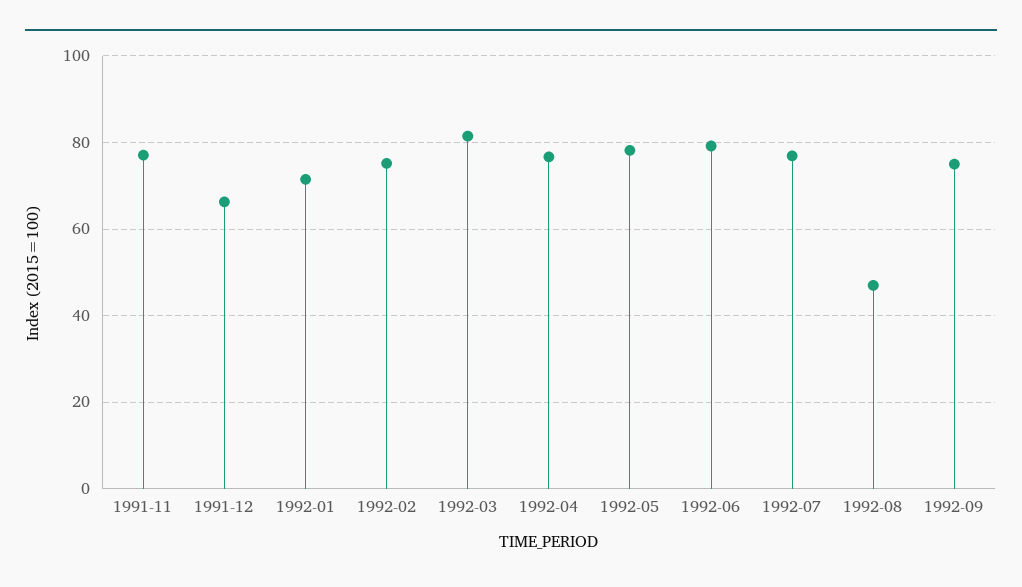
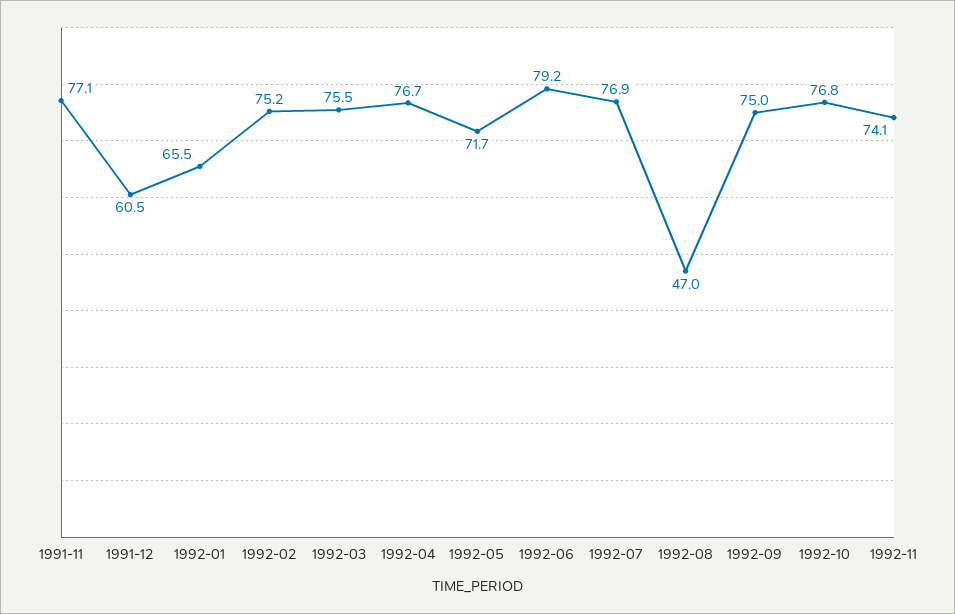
1991-12: 66 -> 60.5
1992-01: 72 -> 65.5
1992-03: 82 -> 75.5
1992-05: 78 -> 71.7
1992-10: none -> 76.8
1992-11: none -> 74.1

